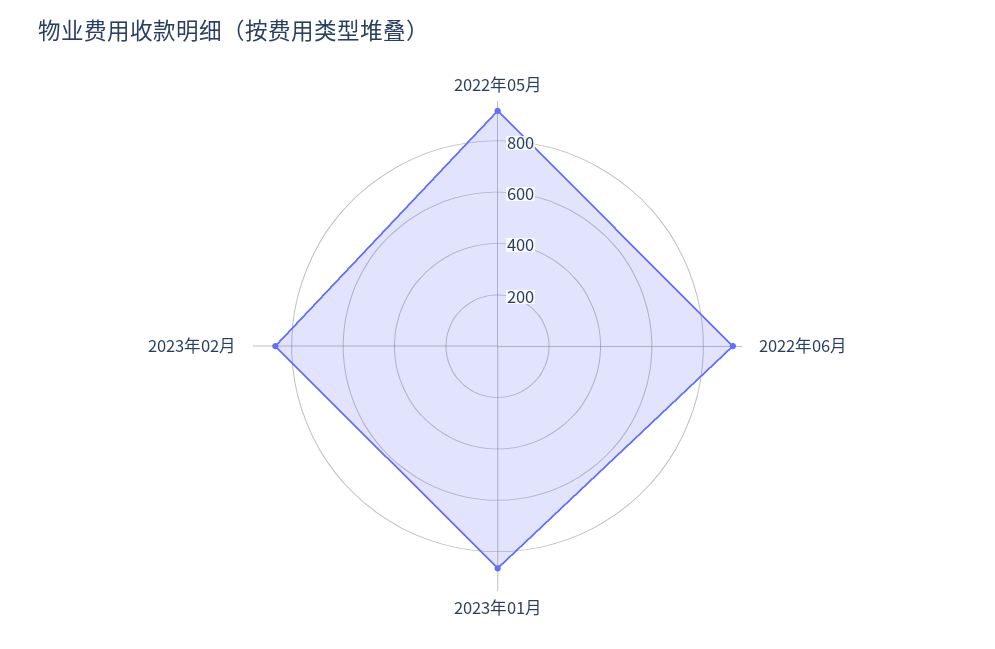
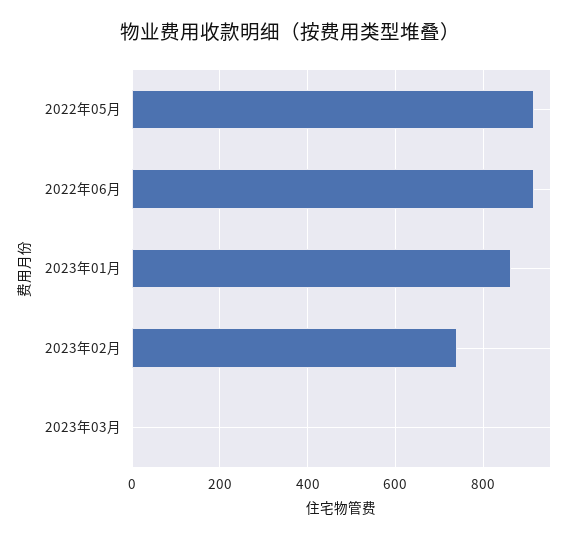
2023年02月: 850 -> 740
2023年03月: none -> 0

